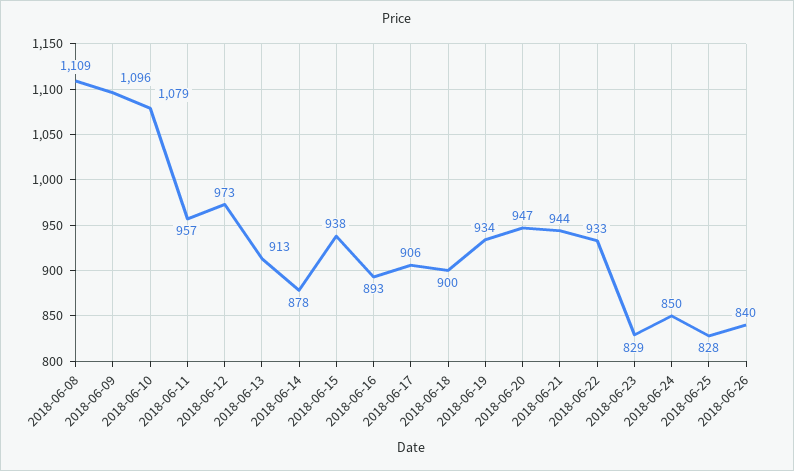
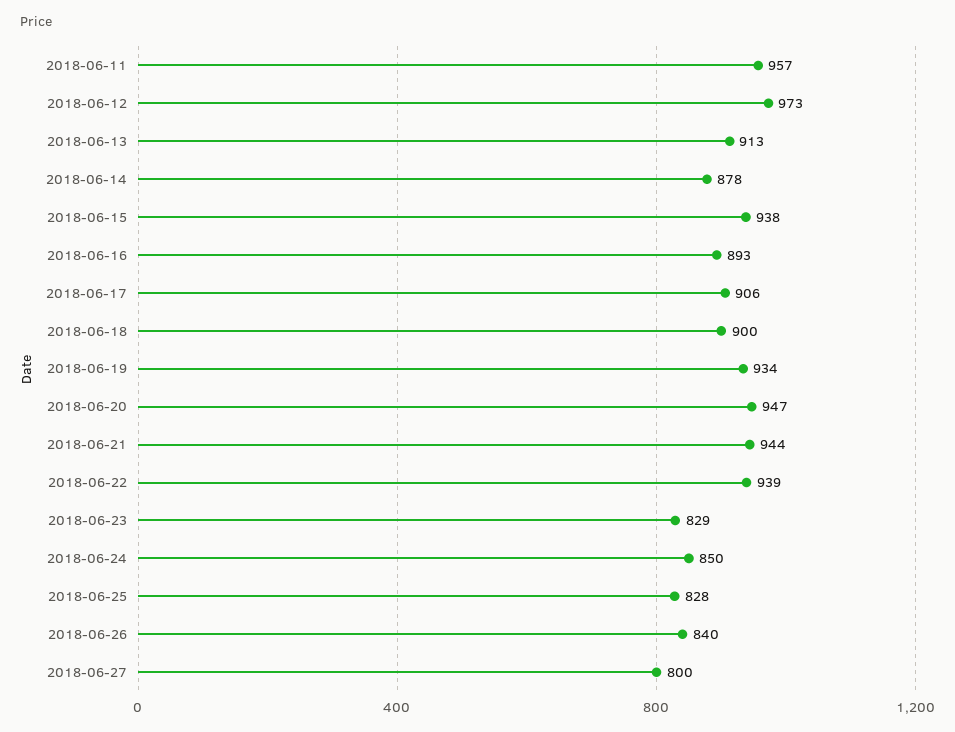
2018-06-08: 1109 -> none
2018-06-09: 1096 -> none
2018-06-10: 1079 -> none
2018-06-22: 933 -> 939
2018-06-27: none -> 800

